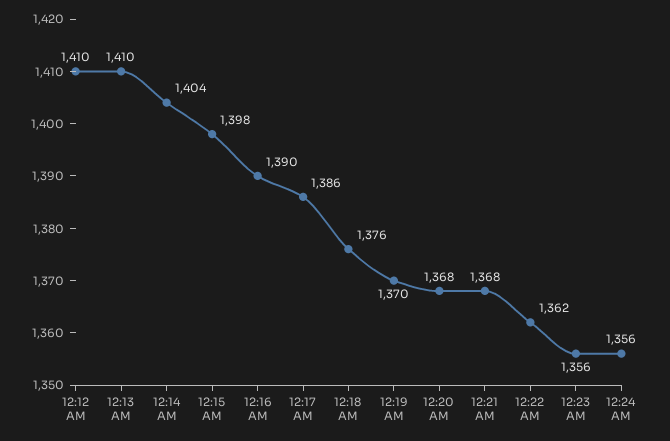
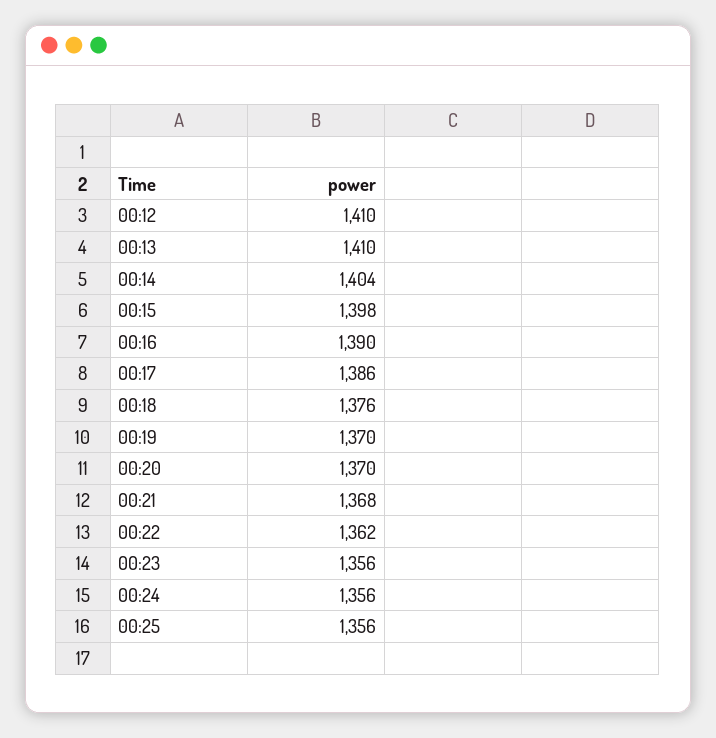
12:20 AM: 1368 -> 1370
00:25: none -> 1356

